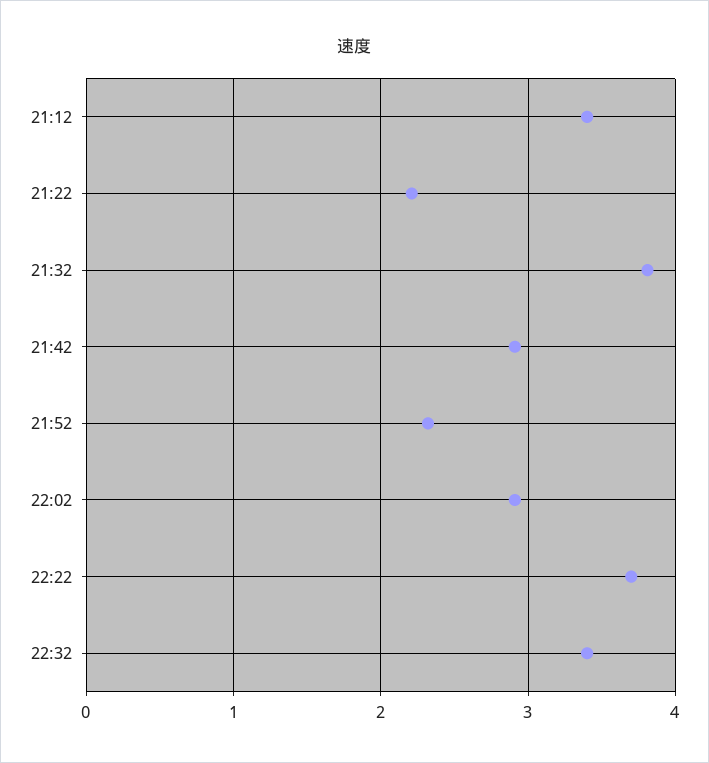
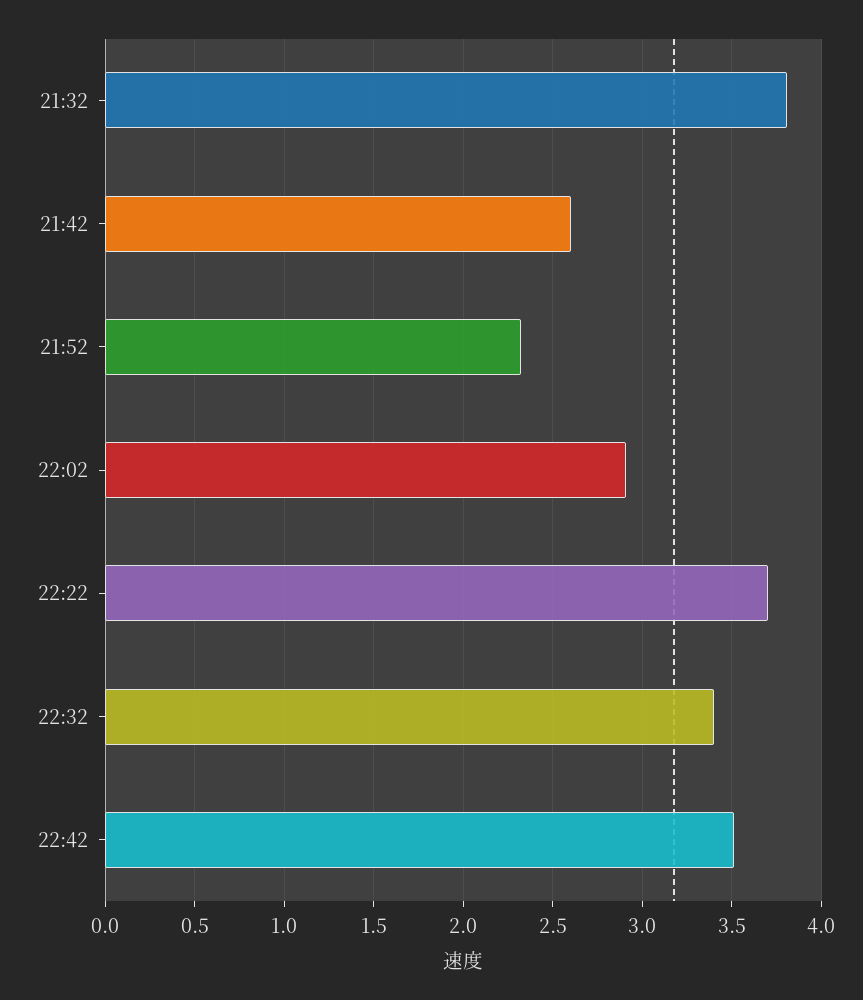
21:12: 3.4 -> none
21:22: 2.2 -> none
21:42: 2.9 -> 2.6
22:42: none -> 3.5

